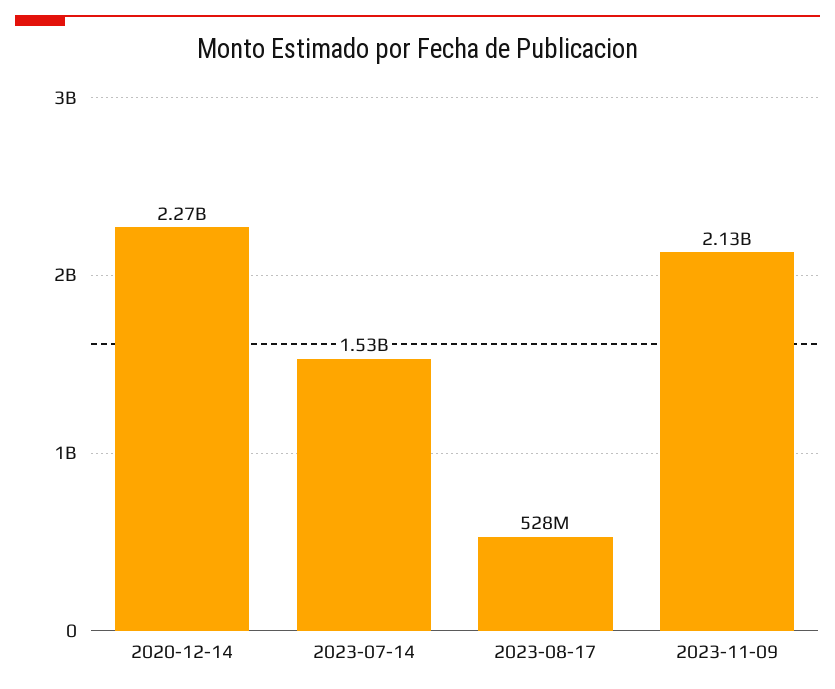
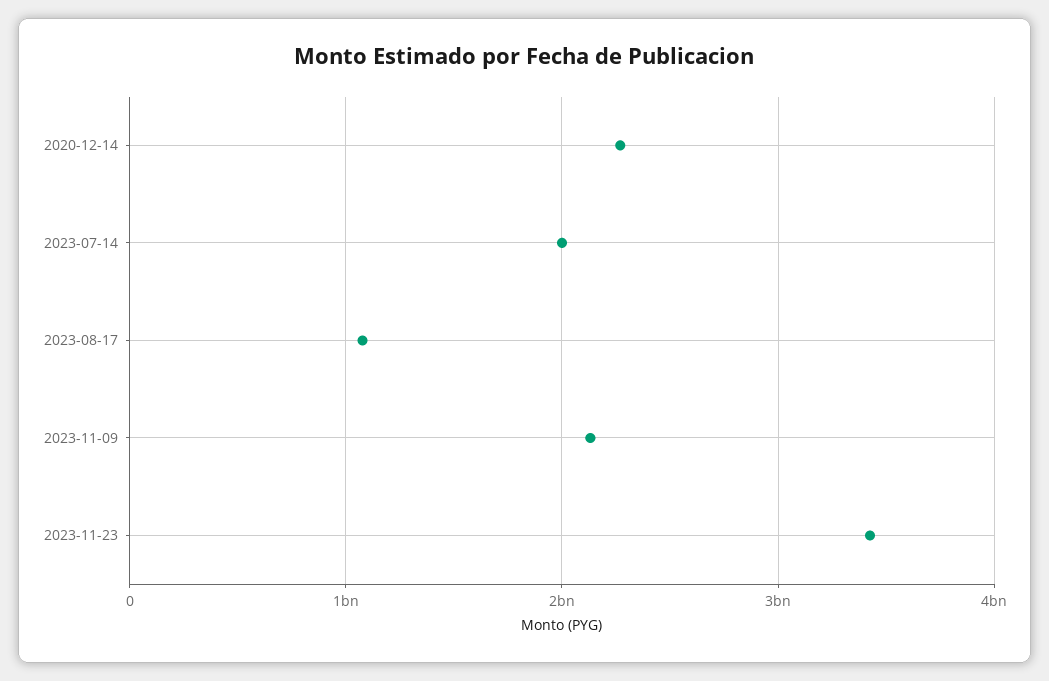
2023-07-14: 1530000000 -> 2000000000
2023-08-17: 528000000 -> 1100000000
2023-11-23: none -> 3400000000

